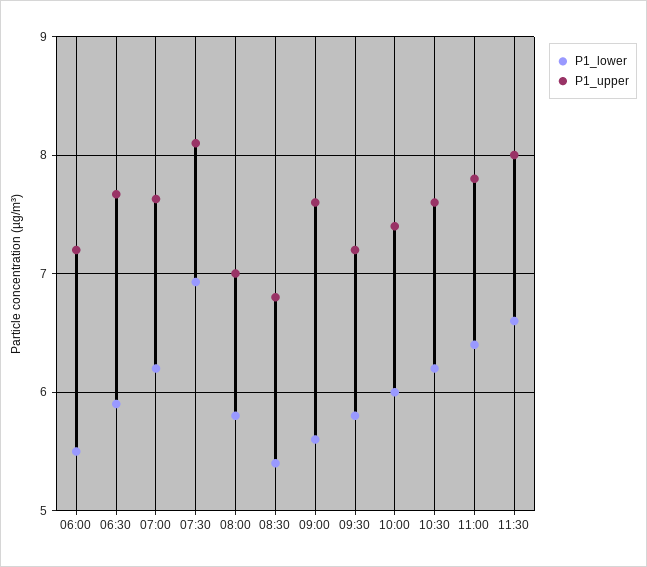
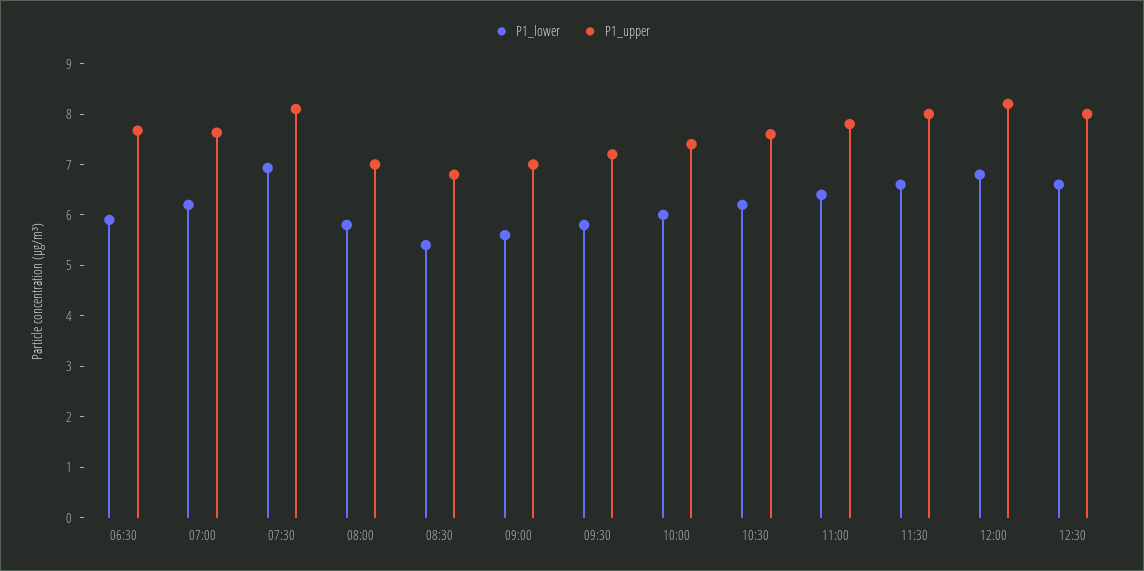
P1_lower, 06:00: 5.5 -> none
P1_upper, 06:00: 7.2 -> none
P1_upper, 09:00: 7.6 -> 7
P1_lower, 12:00: none -> 6.8
P1_upper, 12:00: none -> 8.2
P1_lower, 12:30: none -> 6.6
P1_upper, 12:30: none -> 8

